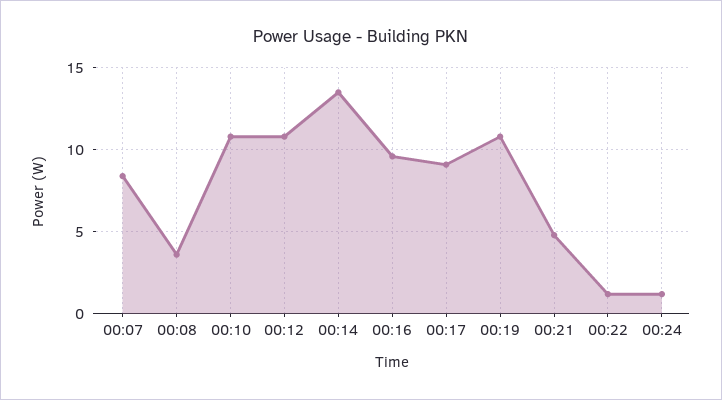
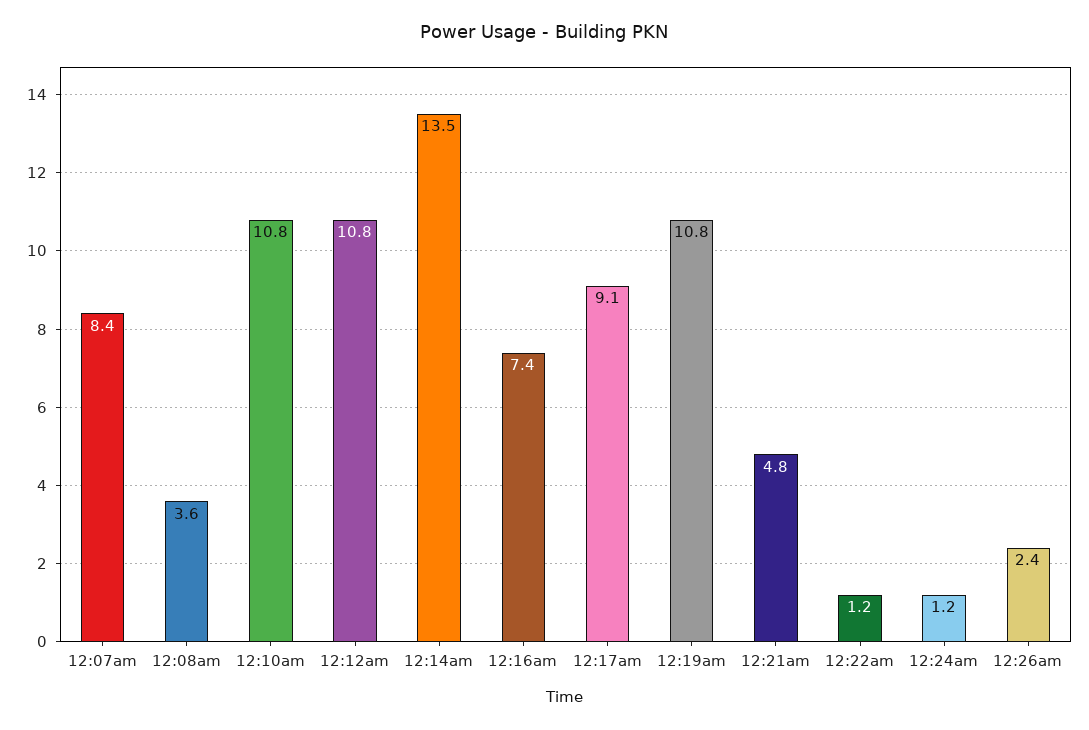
00:16: 9.5 -> 7.4
12:26am: none -> 2.4

